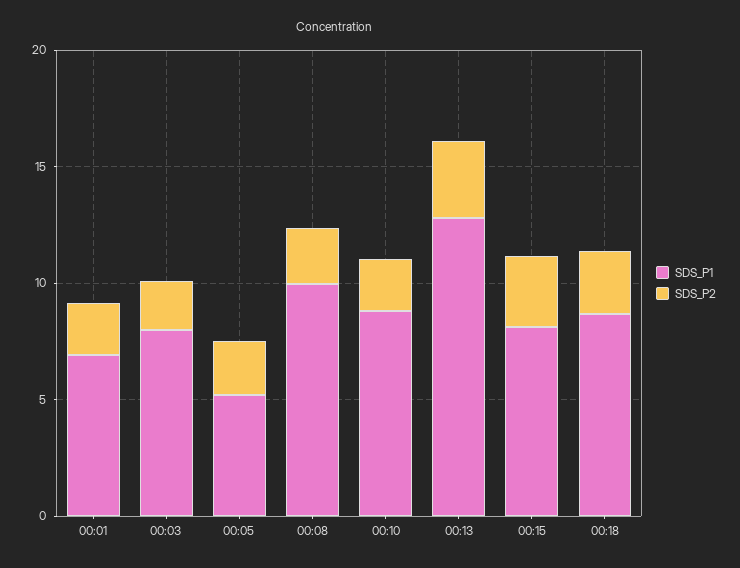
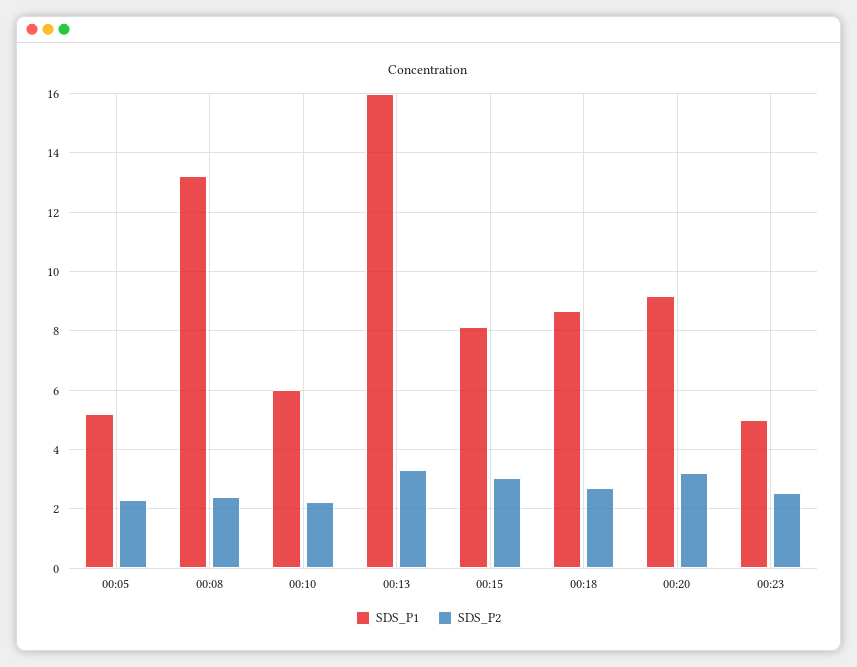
SDS_P1, 00:01: 7 -> none
SDS_P2, 00:01: 2 -> none
SDS_P1, 00:03: 8 -> none
SDS_P2, 00:03: 2 -> none
SDS_P1, 00:08: 10 -> 13.25
SDS_P1, 00:10: 9 -> 6
SDS_P1, 00:13: 13 -> 16
SDS_P1, 00:20: none -> 9.25
SDS_P2, 00:20: none -> 3.25
SDS_P1, 00:23: none -> 5
SDS_P2, 00:23: none -> 2.5

